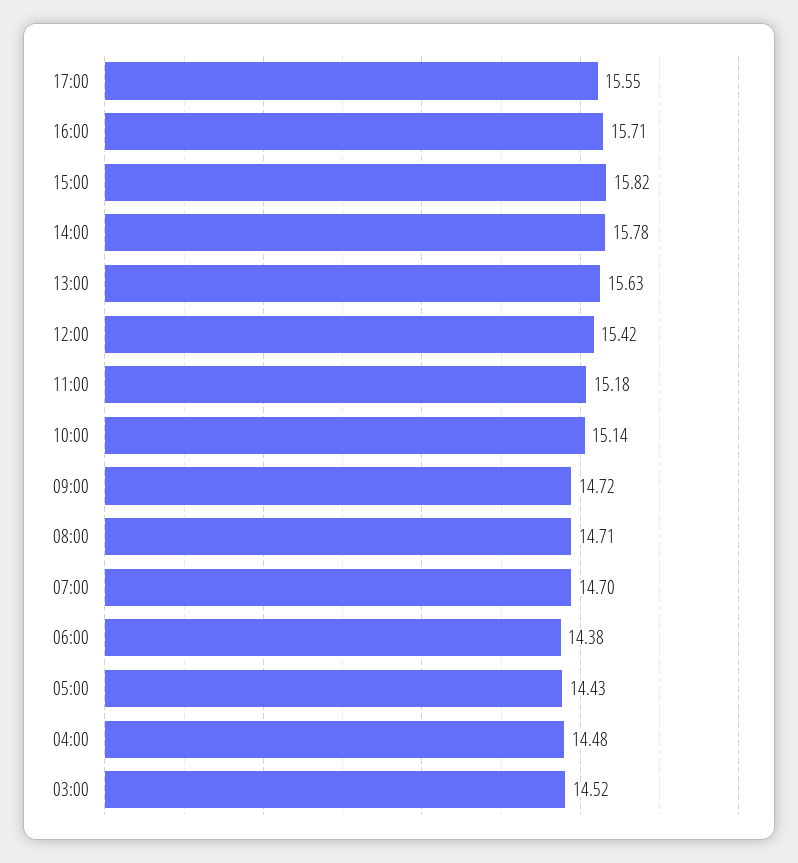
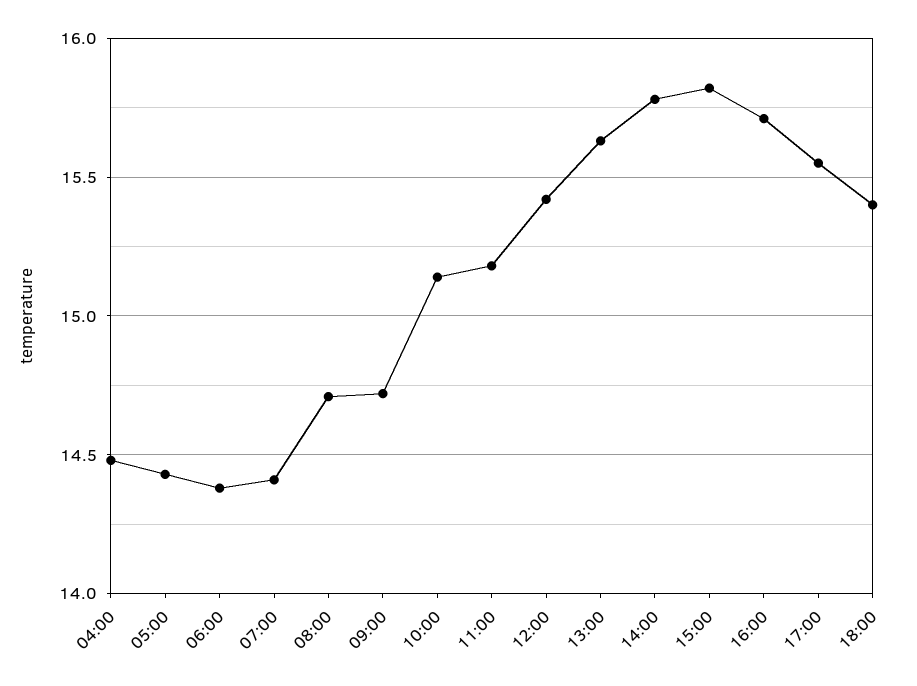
07:00: 14.7 -> 14.4
03:00: 14.52 -> none
18:00: none -> 15.4

